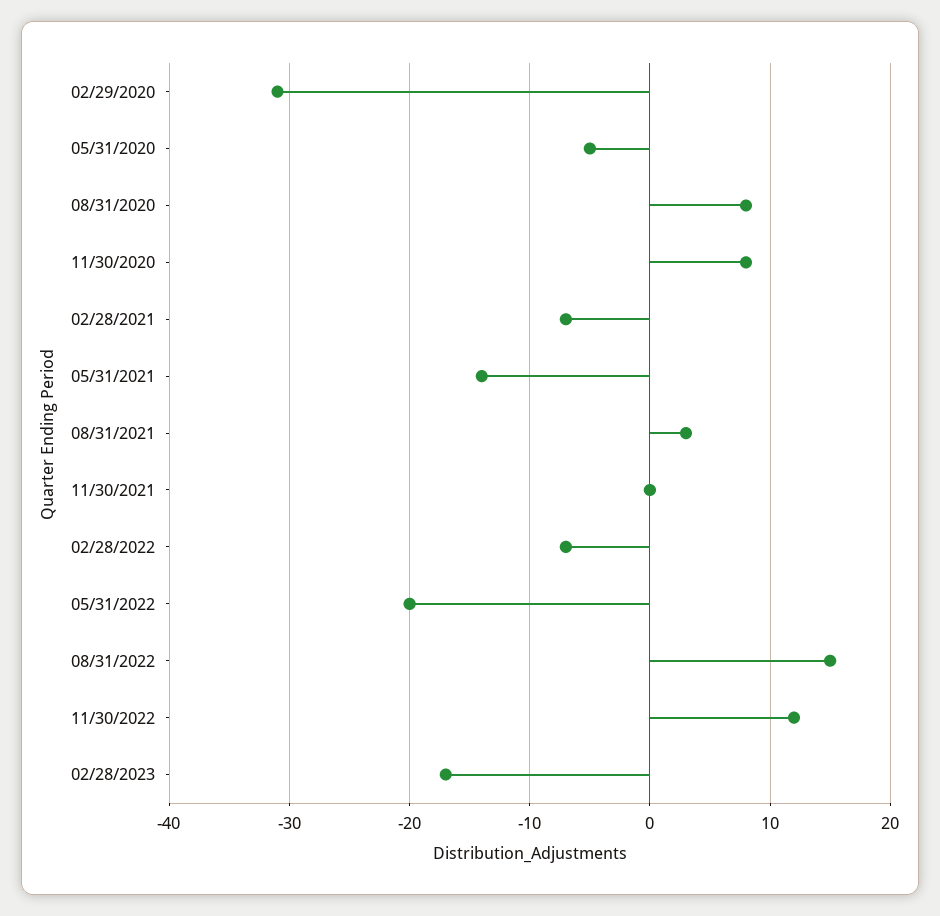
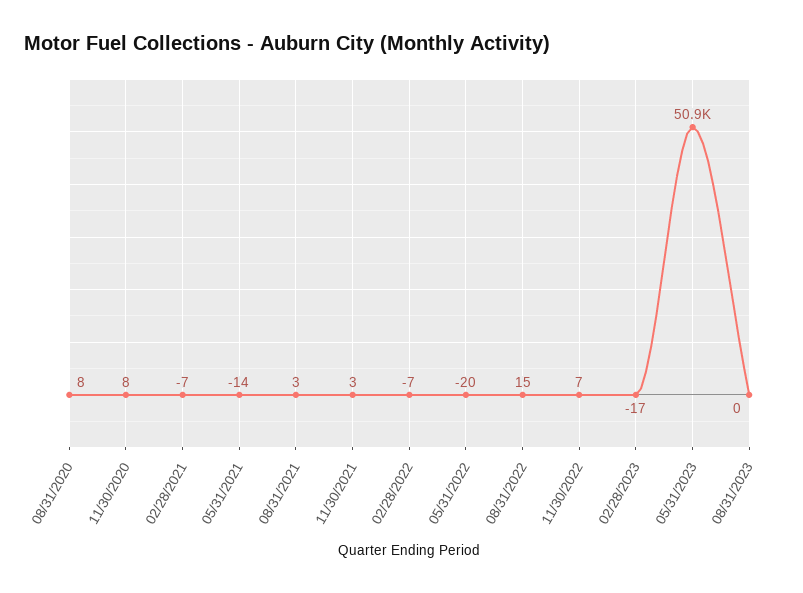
02/29/2020: -31 -> none
05/31/2020: -5 -> none
11/30/2021: 0 -> 3
11/30/2022: 12 -> 7
05/31/2023: none -> 50900
08/31/2023: none -> 0

